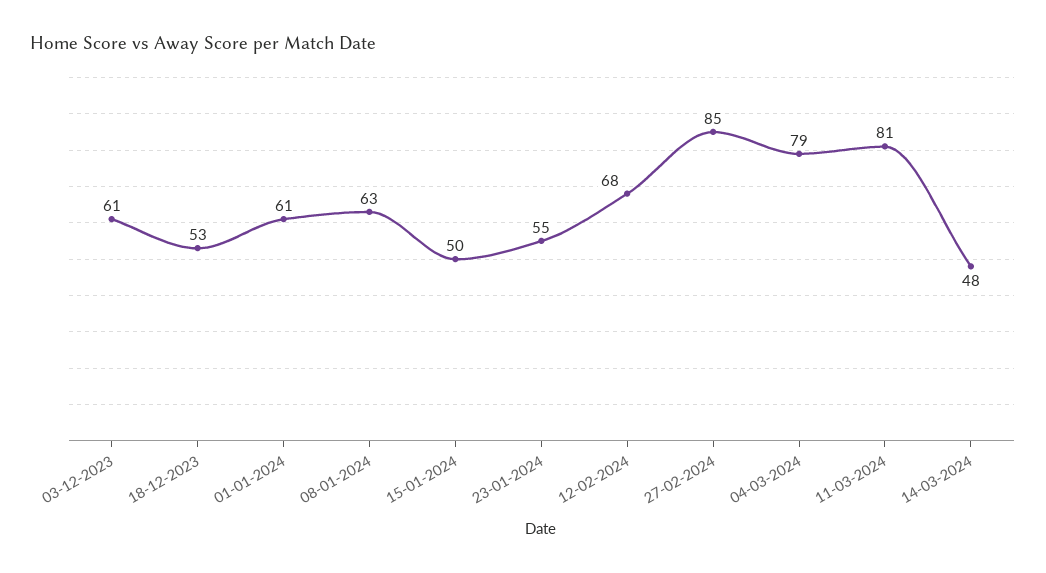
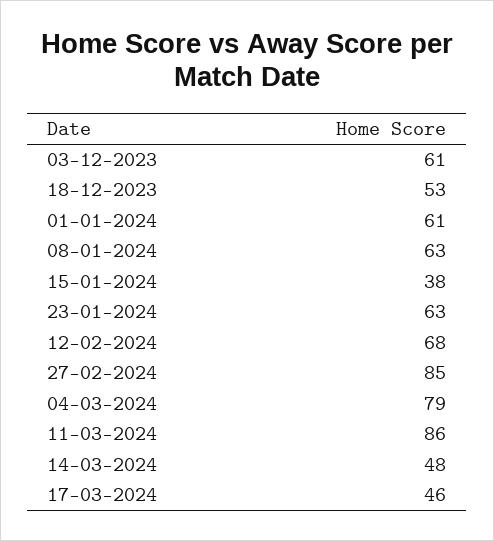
15-01-2024: 50 -> 38
23-01-2024: 55 -> 63
11-03-2024: 81 -> 86
17-03-2024: none -> 46

